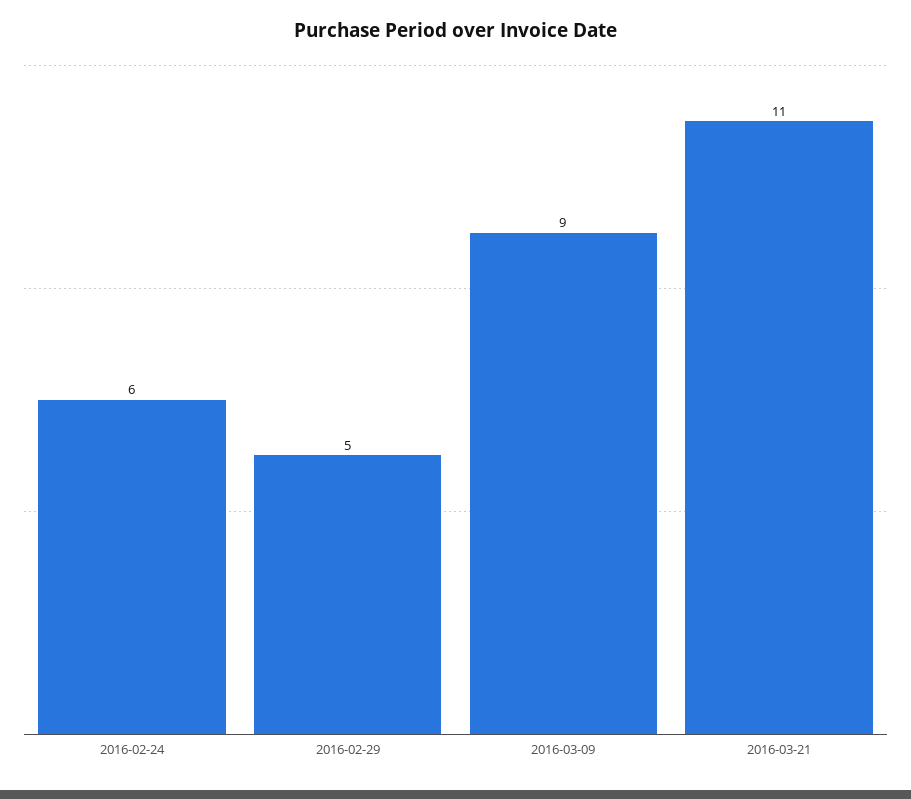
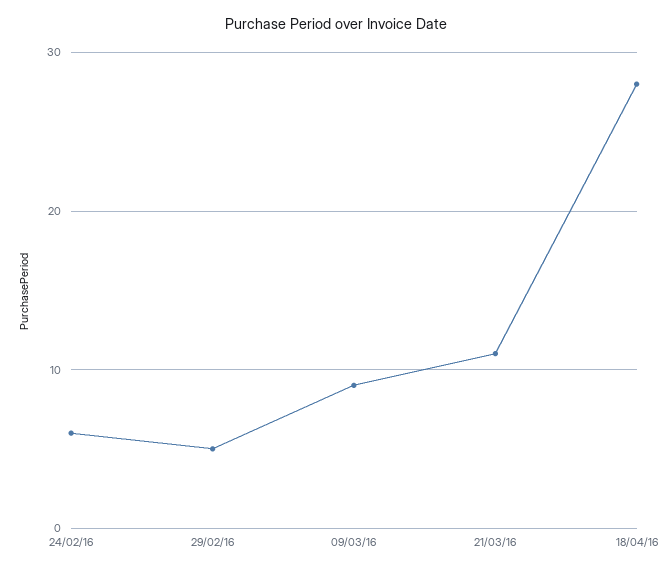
18/04/16: none -> 28

